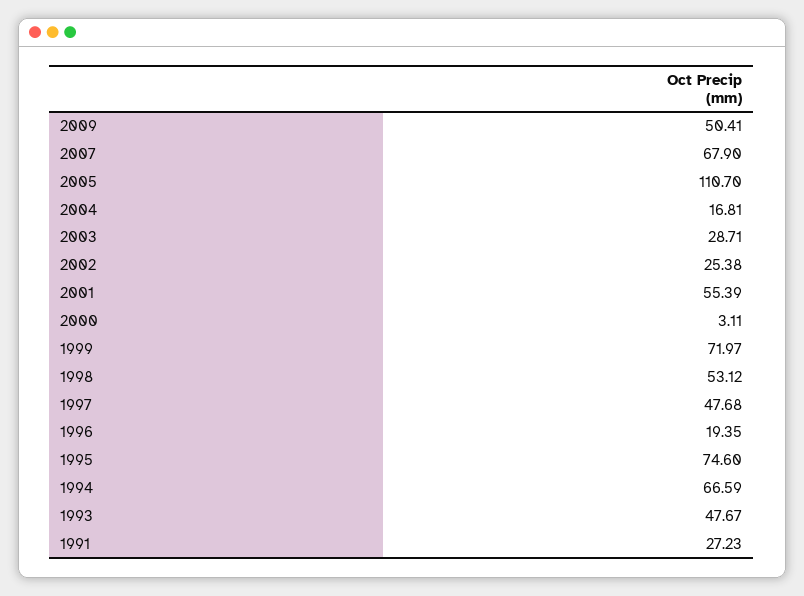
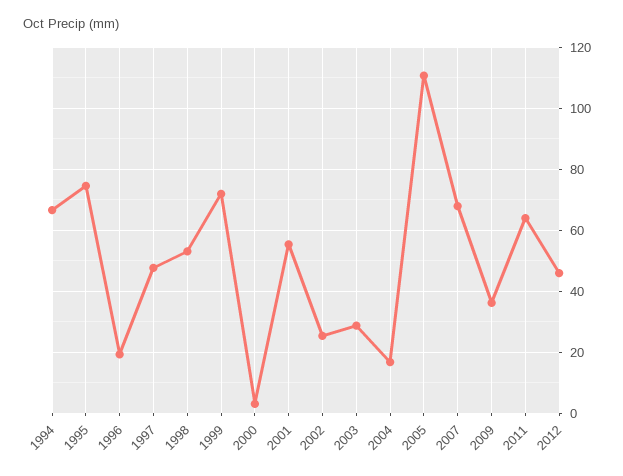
2009: 50.41 -> 36
1993: 47.67 -> none
1991: 27.23 -> none
2011: none -> 64
2012: none -> 46

